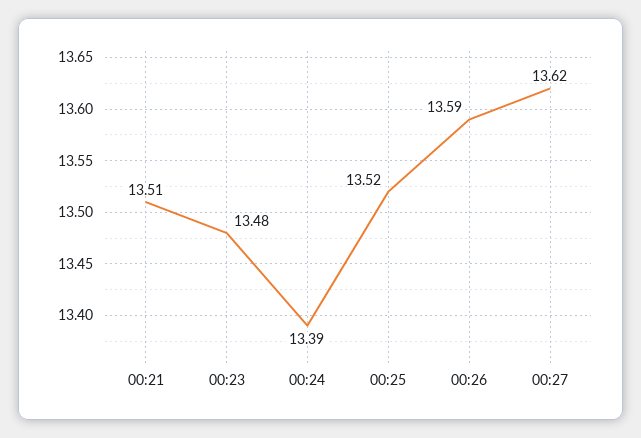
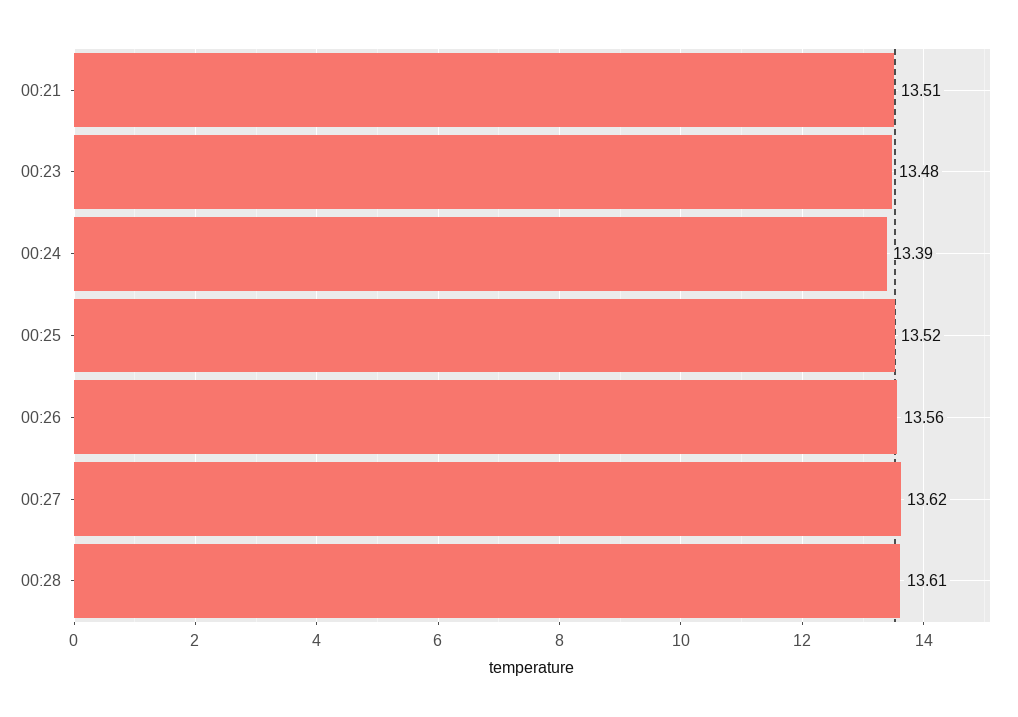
00:26: 13.59 -> 13.56
00:28: none -> 13.61

